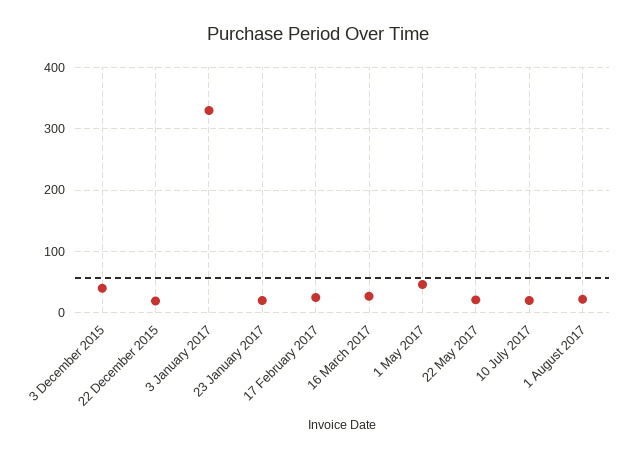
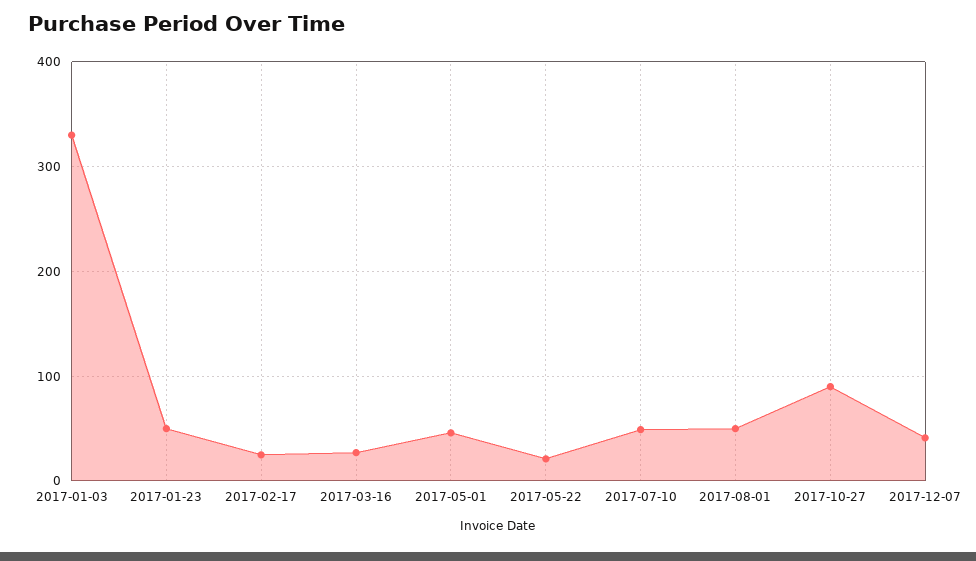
3 December 2015: 40 -> none
22 December 2015: 20 -> none
23 January 2017: 20 -> 50
10 July 2017: 20 -> 50
1 August 2017: 20 -> 50
2017-10-27: none -> 90
2017-12-07: none -> 40

